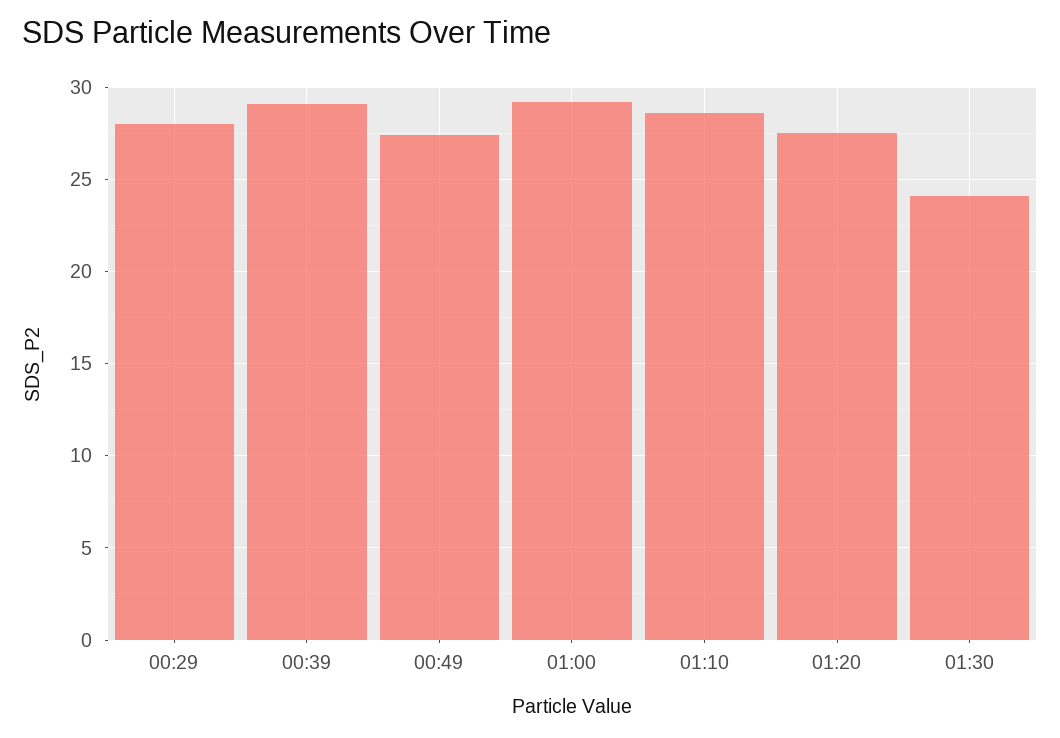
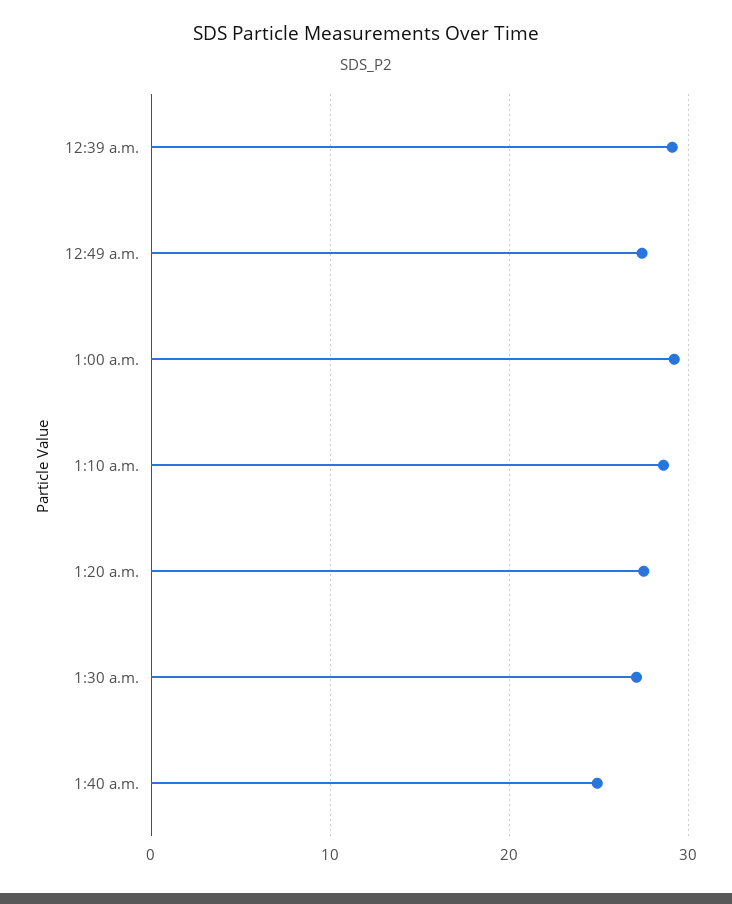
00:29: 28 -> none
01:30: 24 -> 27
1:40 a.m.: none -> 25

